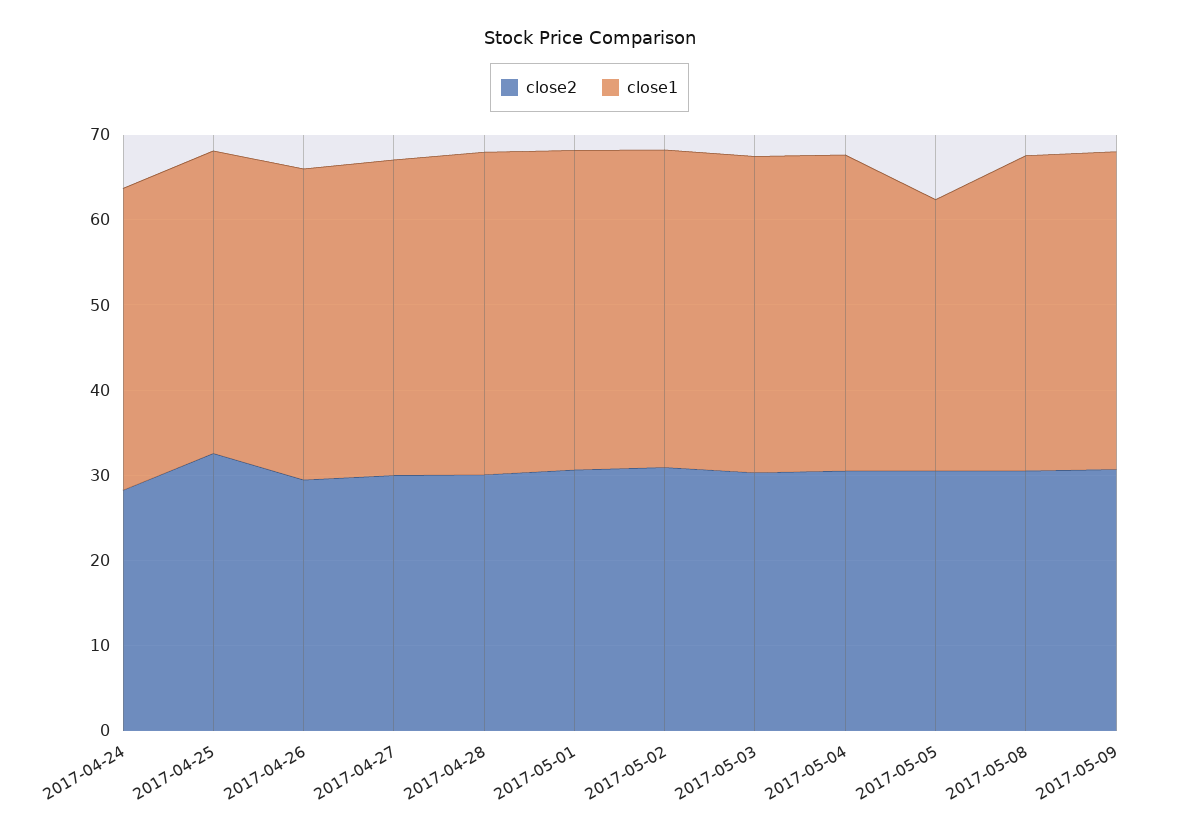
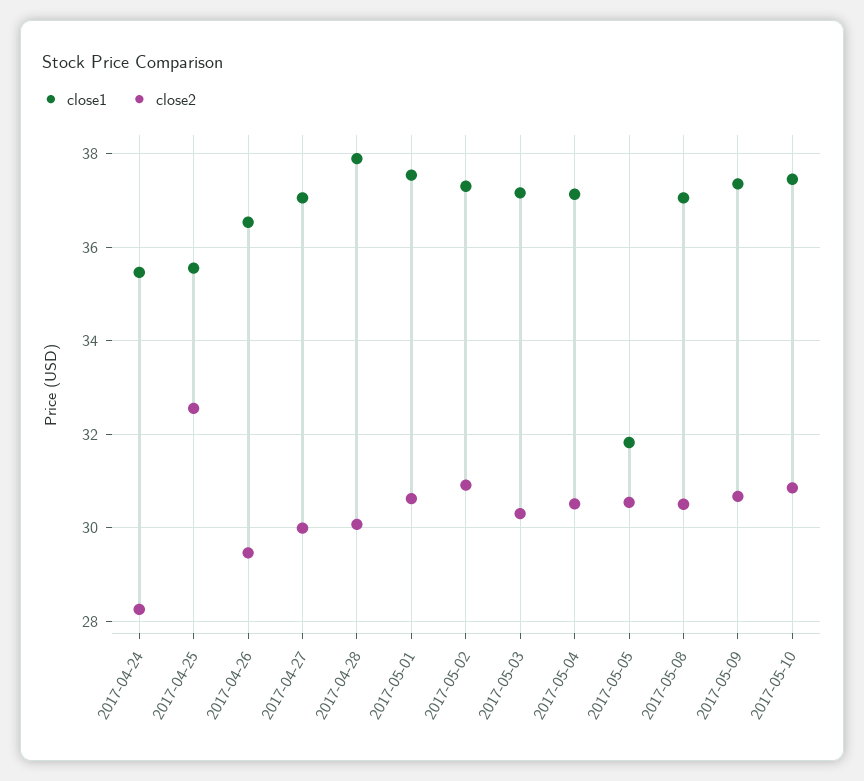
close1, 2017-05-10: none -> 37.4
close2, 2017-05-10: none -> 30.8

